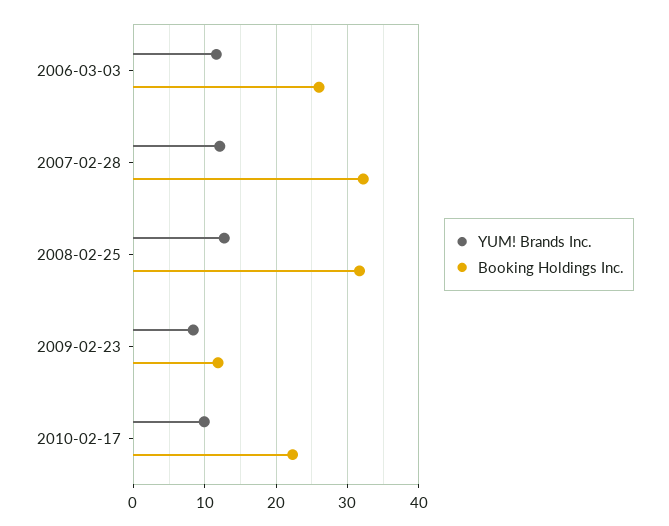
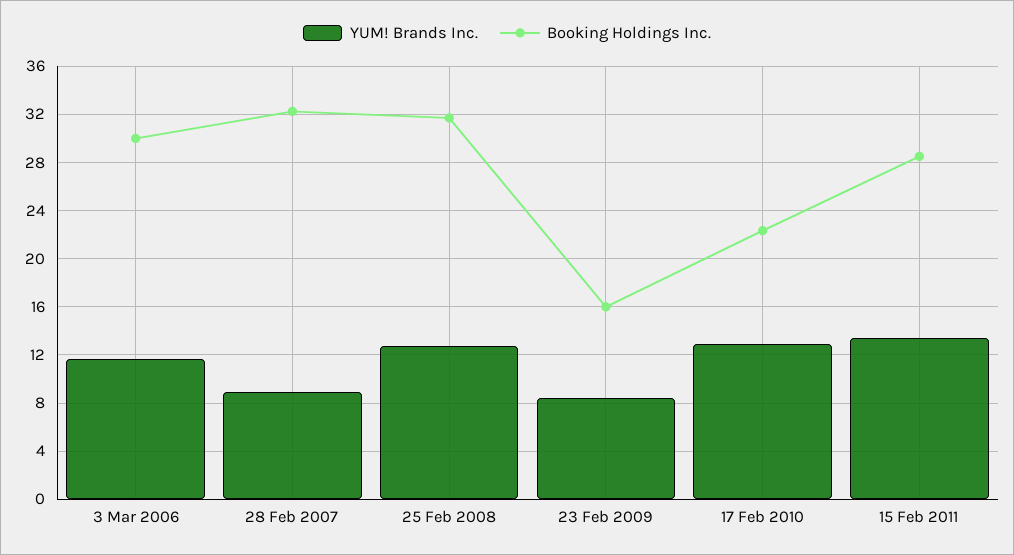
Booking Holdings Inc., 2006-03-03: 26 -> 30
YUM! Brands Inc., 2007-02-28: 12 -> 9
Booking Holdings Inc., 2009-02-23: 12 -> 16
YUM! Brands Inc., 2010-02-17: 10 -> 13
YUM! Brands Inc., 15 Feb 2011: none -> 13.5
Booking Holdings Inc., 15 Feb 2011: none -> 28.5

